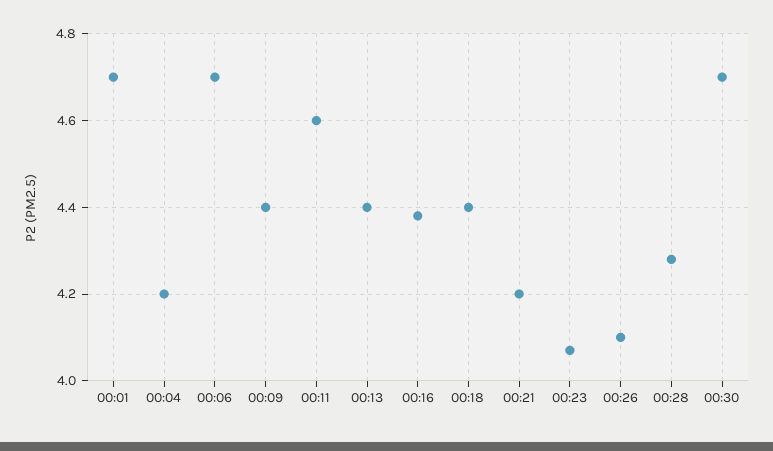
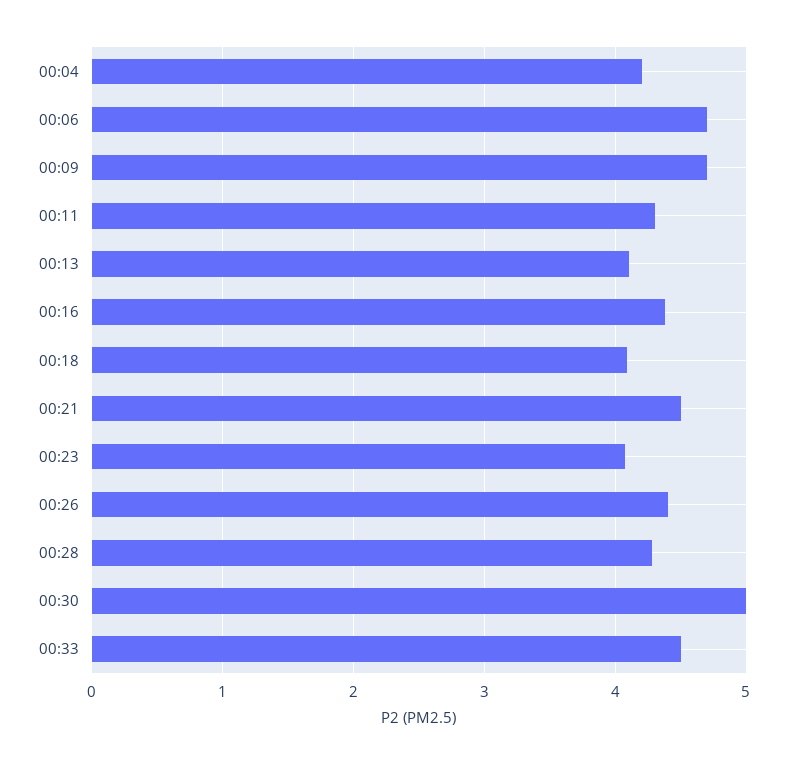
00:01: 4.7 -> none
00:09: 4.4 -> 4.7
00:11: 4.6 -> 4.3
00:13: 4.4 -> 4.1
00:18: 4.4 -> 4.1
00:21: 4.2 -> 4.5
00:26: 4.1 -> 4.4
00:30: 4.7 -> 5
00:33: none -> 4.5

